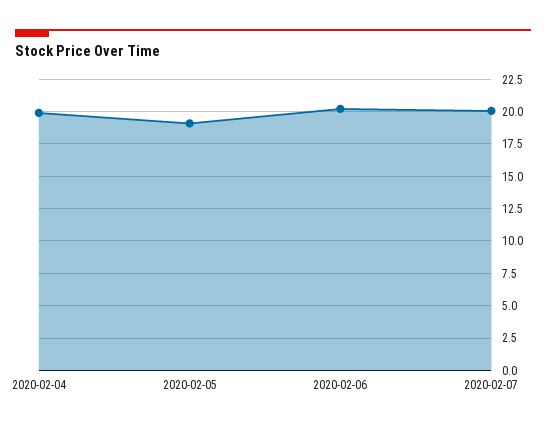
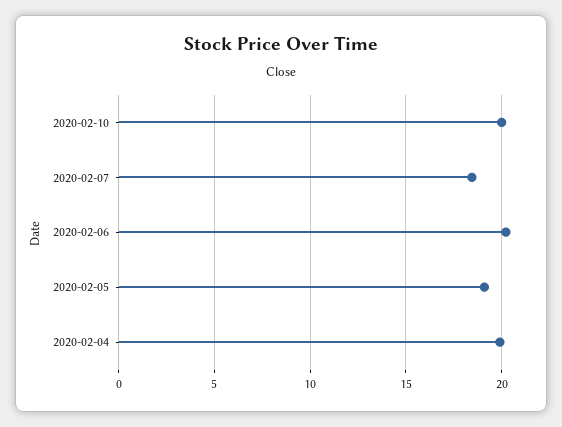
2020-02-07: 20 -> 18.5
2020-02-10: none -> 20

